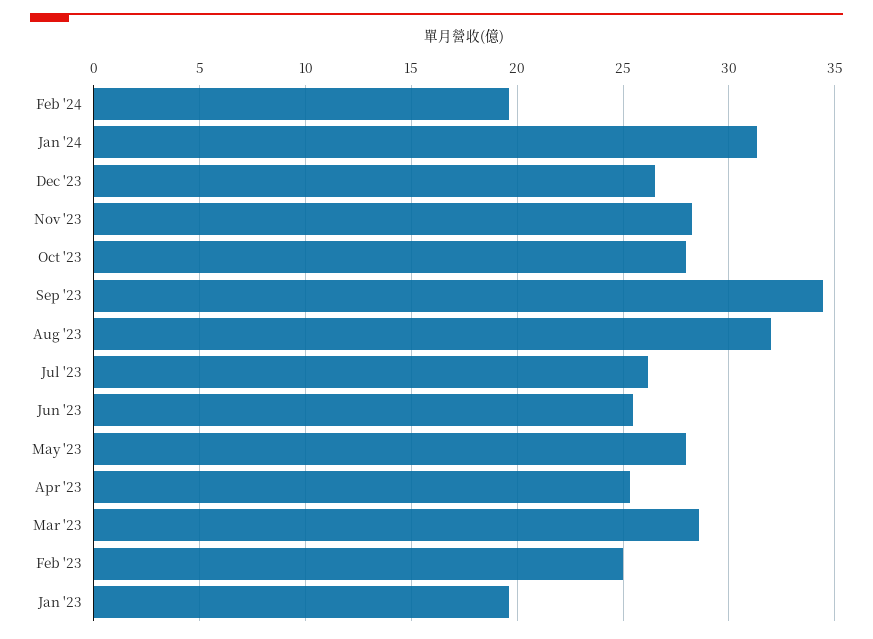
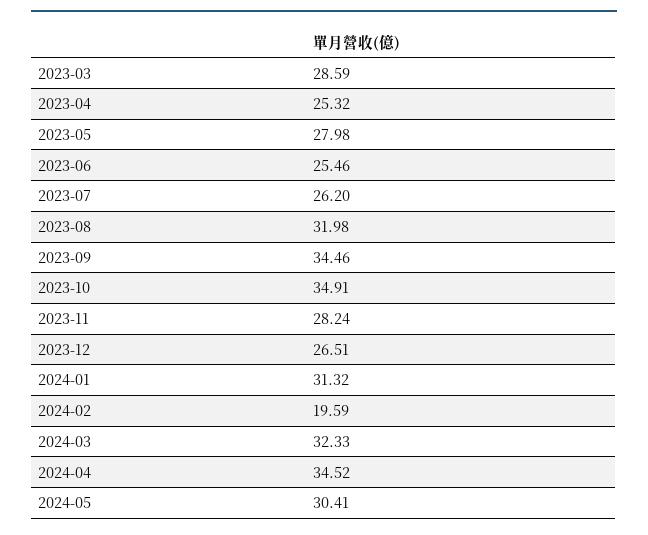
Oct '23: 28 -> 34.91
Feb '23: 25 -> none
Jan '23: 19.5 -> none
2024-03: none -> 32.33
2024-04: none -> 34.52
2024-05: none -> 30.41

